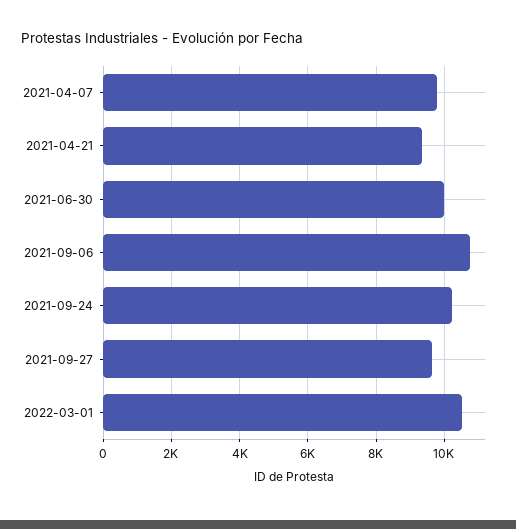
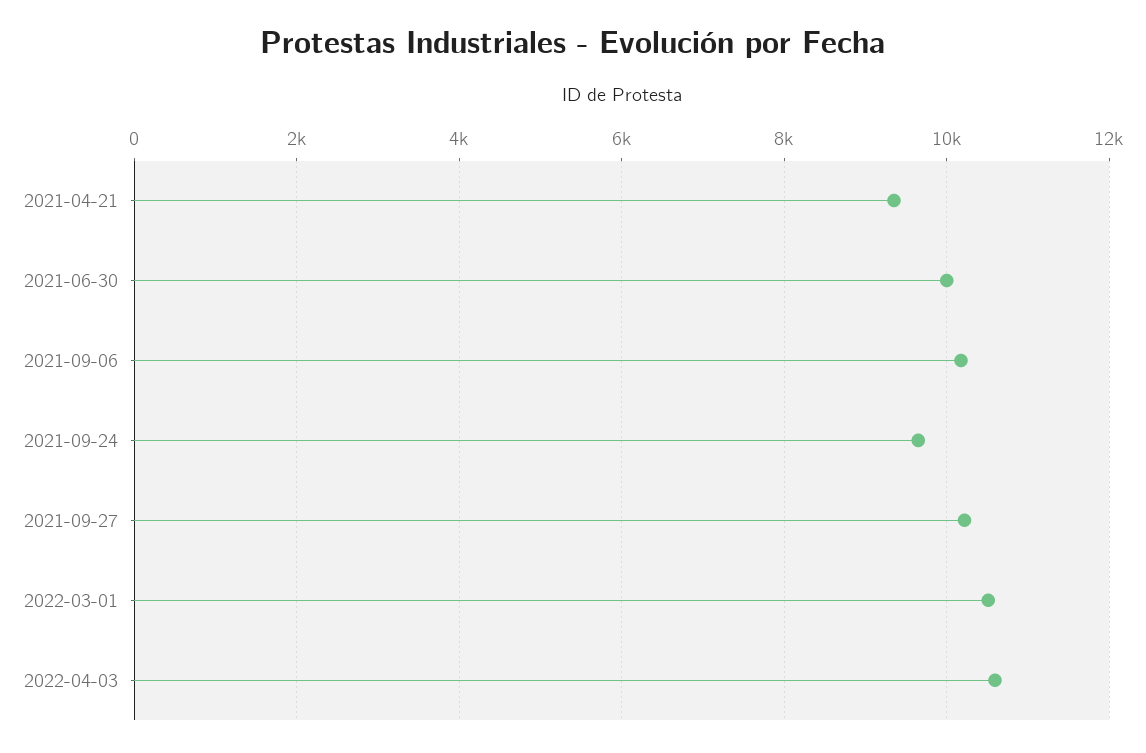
2021-04-07: 9800 -> none
2021-09-06: 10800 -> 10200
2021-09-24: 10200 -> 9600
2021-09-27: 9600 -> 10200
2022-04-03: none -> 10600

